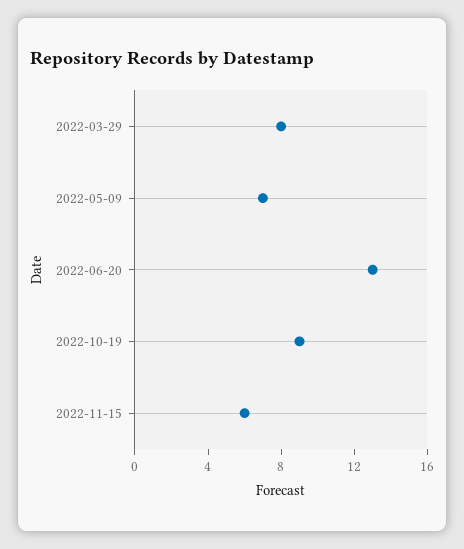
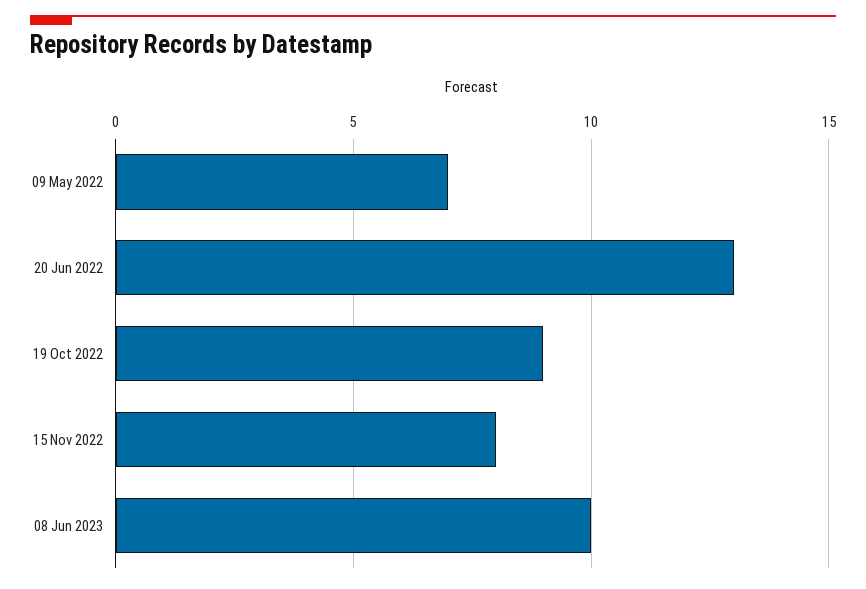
2022-03-29: 8 -> none
2022-11-15: 6 -> 8
08 Jun 2023: none -> 10

